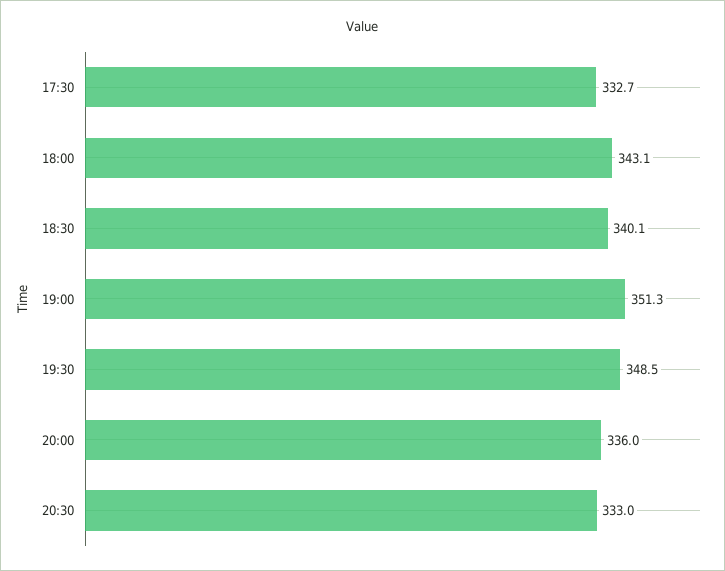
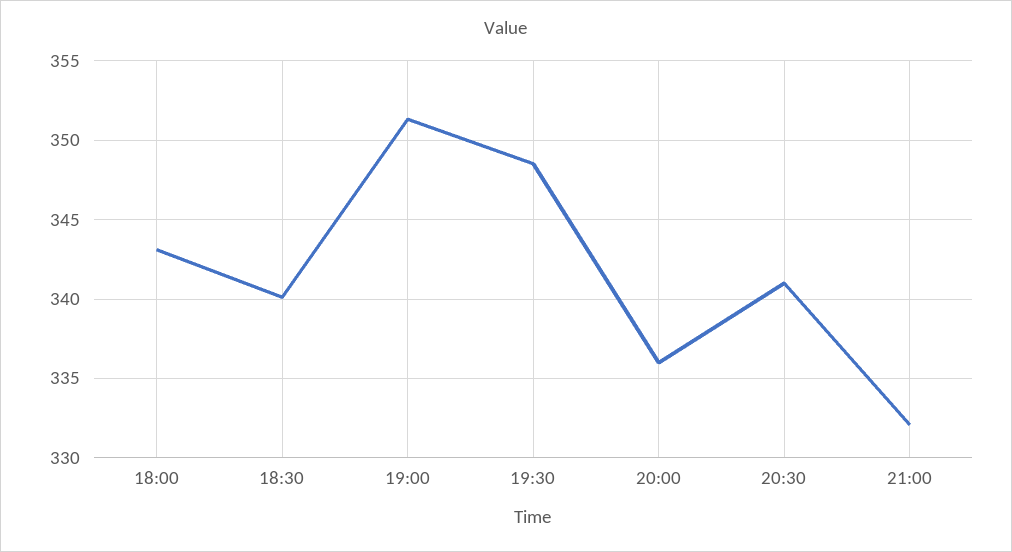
17:30: 332.7 -> none
20:30: 333 -> 341
21:00: none -> 332

